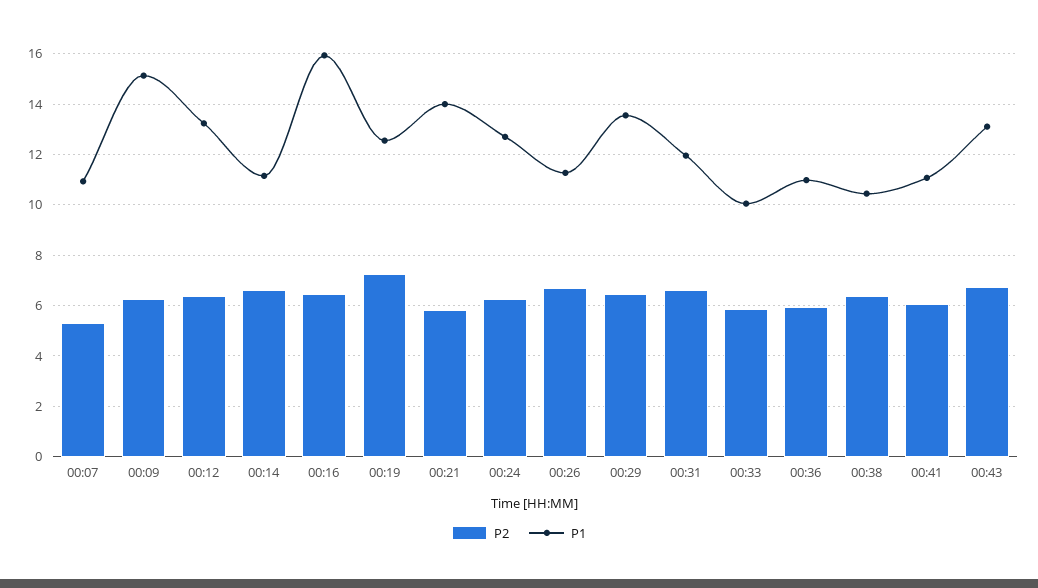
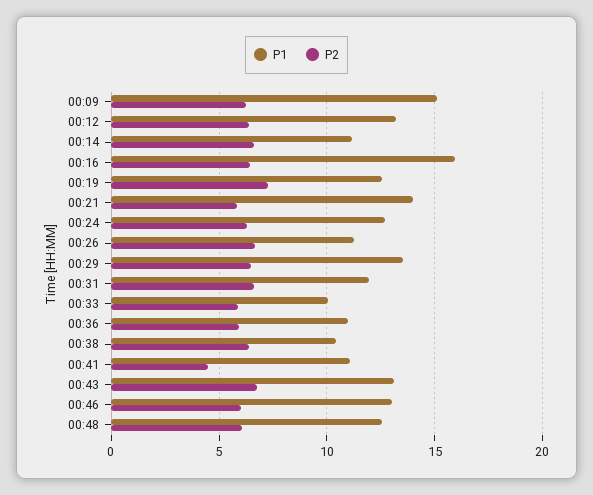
P2, 00:07: 5.25 -> none
P1, 00:07: 11 -> none
P2, 00:41: 6 -> 4.5
P1, 00:46: none -> 13
P2, 00:46: none -> 6
P1, 00:48: none -> 12.5
P2, 00:48: none -> 6

